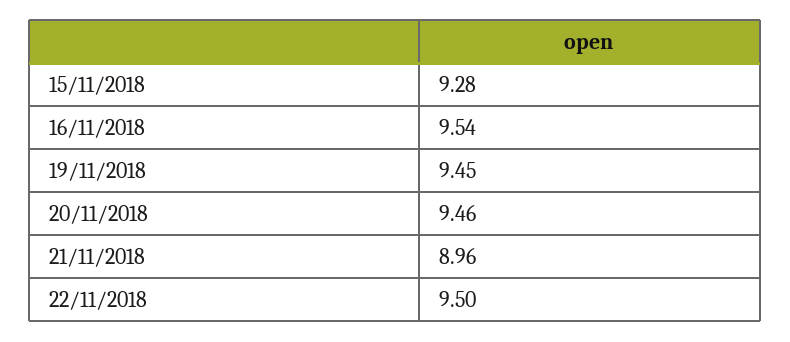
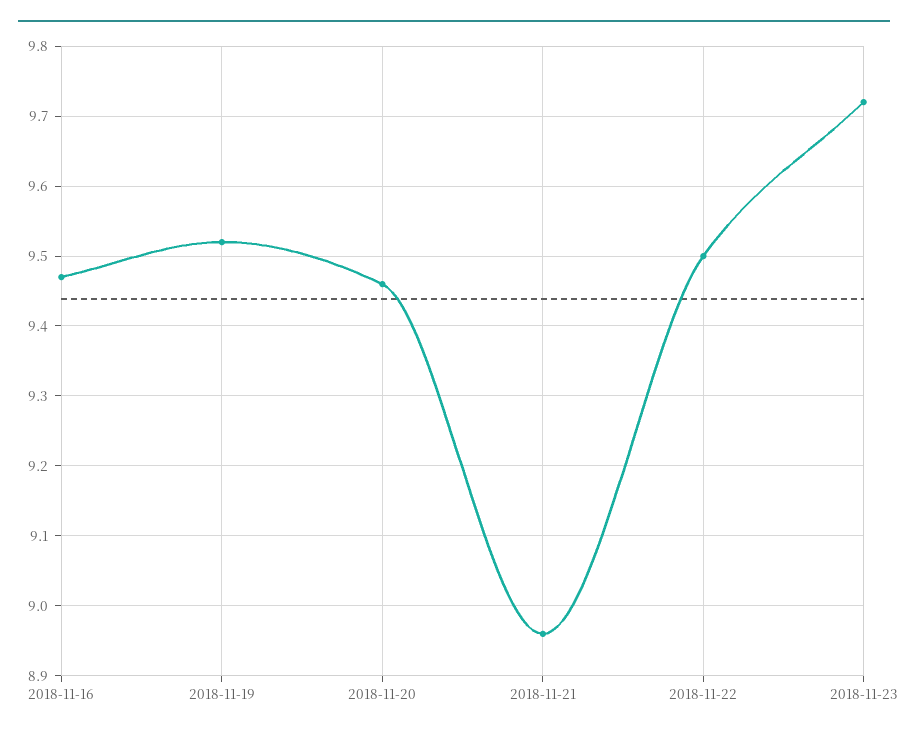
15/11/2018: 9.28 -> none
16/11/2018: 9.54 -> 9.47
19/11/2018: 9.45 -> 9.52
2018-11-23: none -> 9.72

